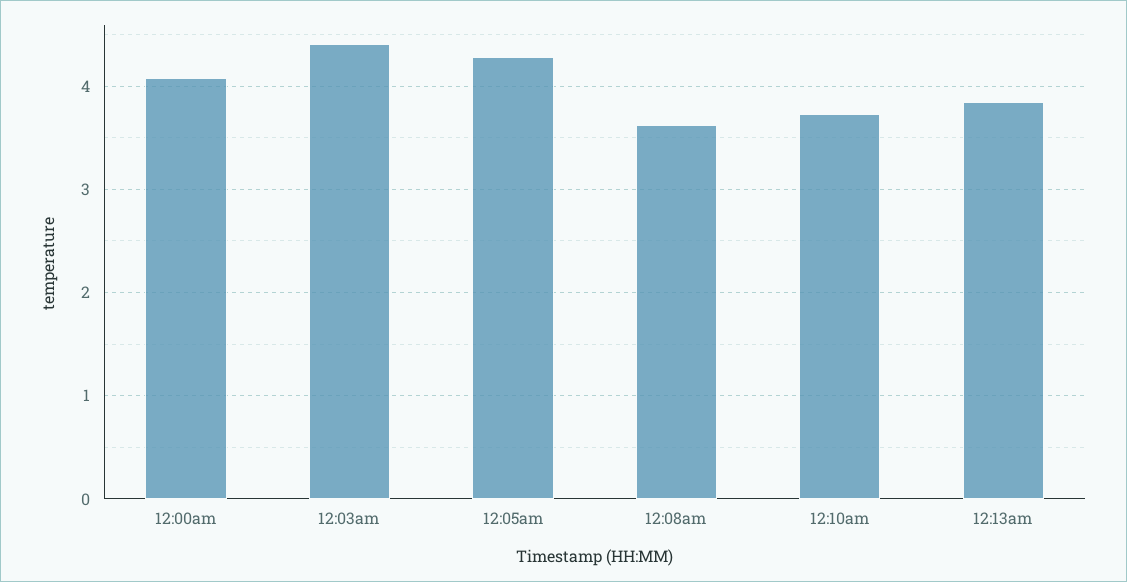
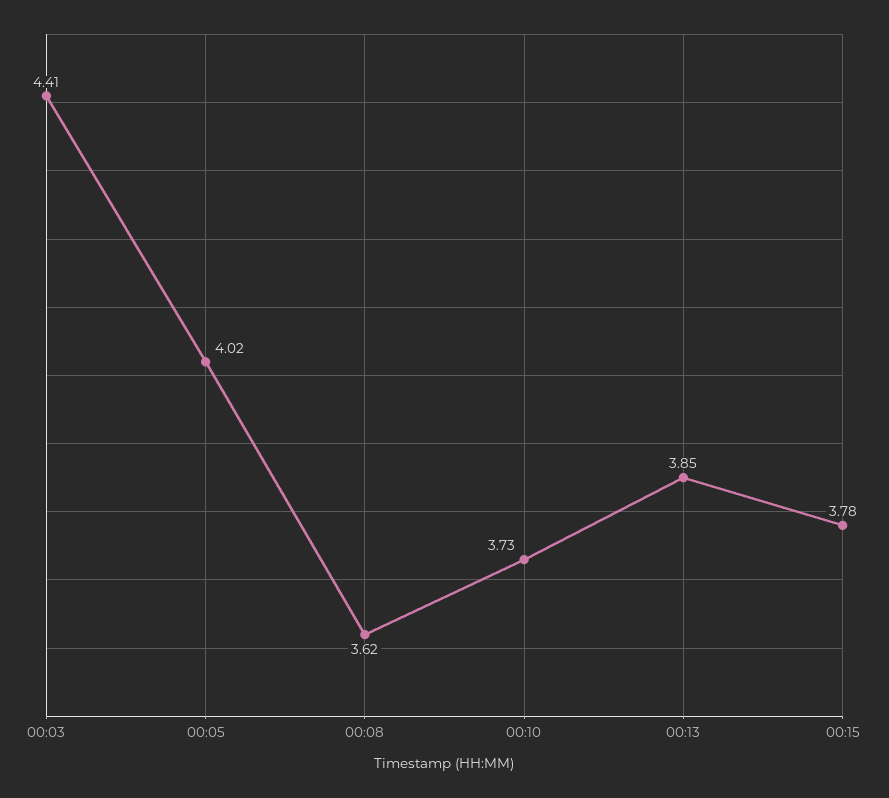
12:00am: 4.1 -> none
12:05am: 4.3 -> 4.02
00:15: none -> 3.78

